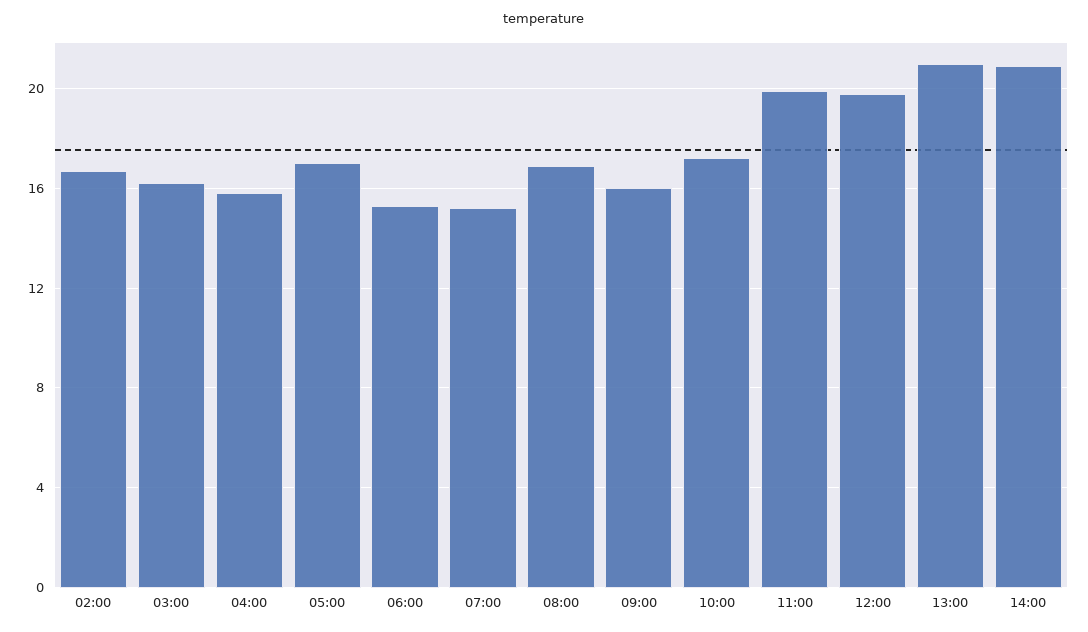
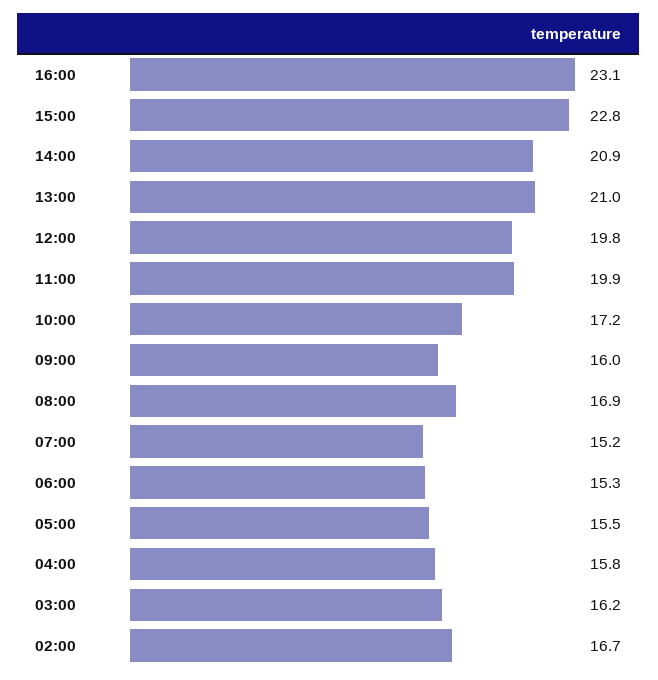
05:00: 17 -> 15.5
16:00: none -> 23.1
15:00: none -> 22.8

